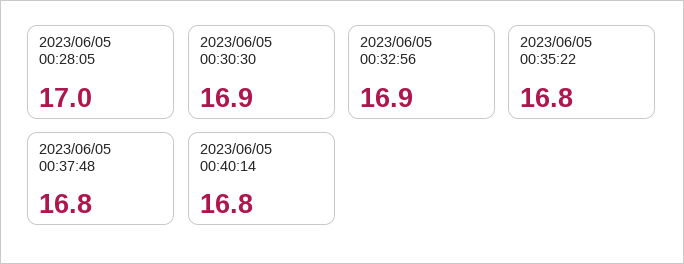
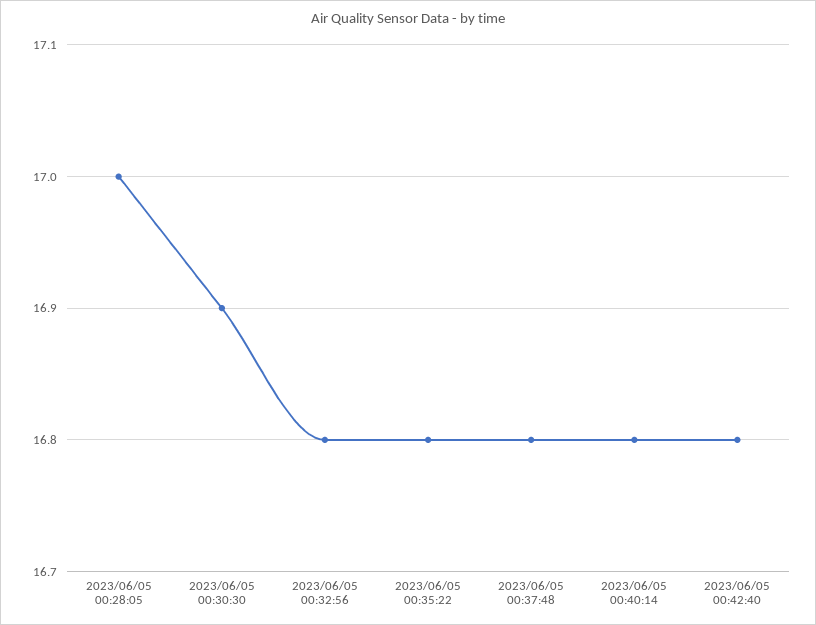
2023/06/05 00:32:56: 16.9 -> 16.8
2023/06/05 00:42:40: none -> 16.8

